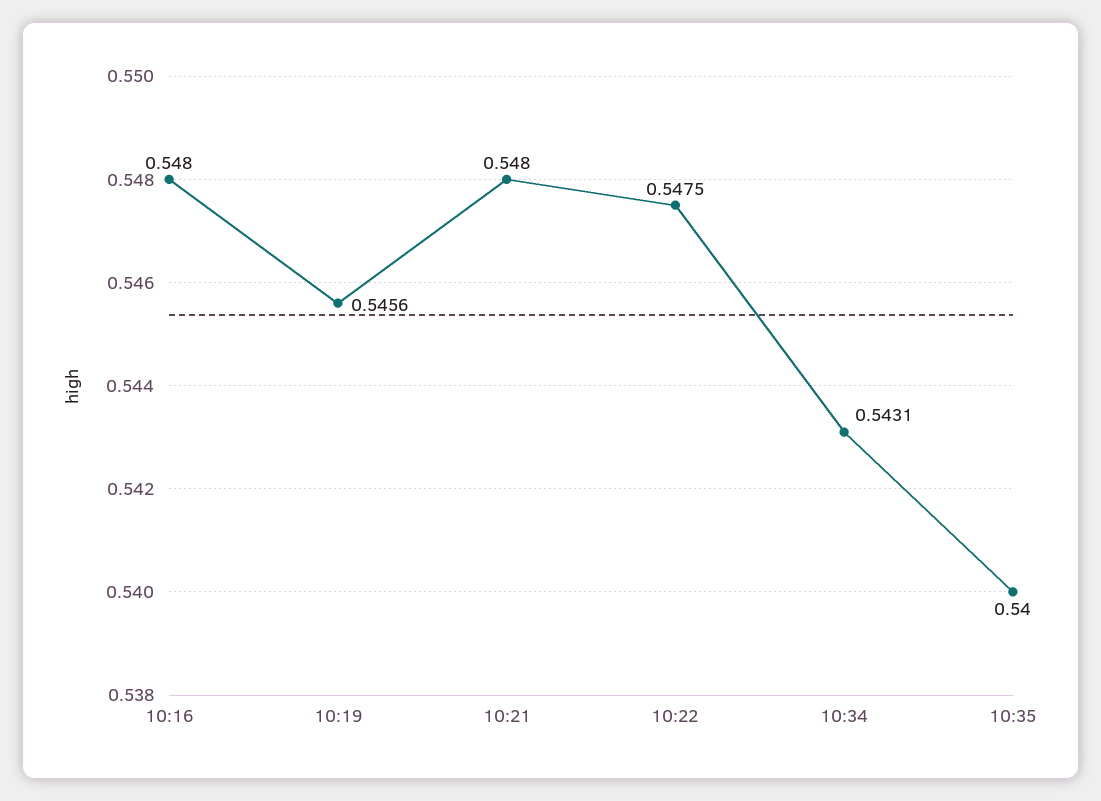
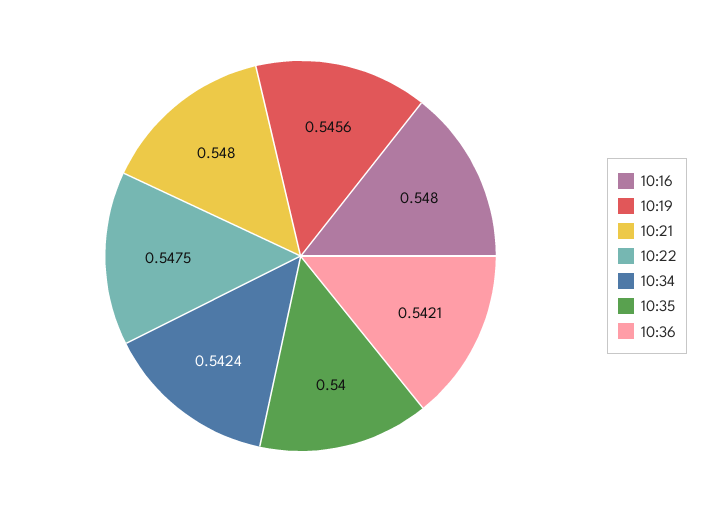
10:34: 0.5431 -> 0.5424
10:36: none -> 0.5421

